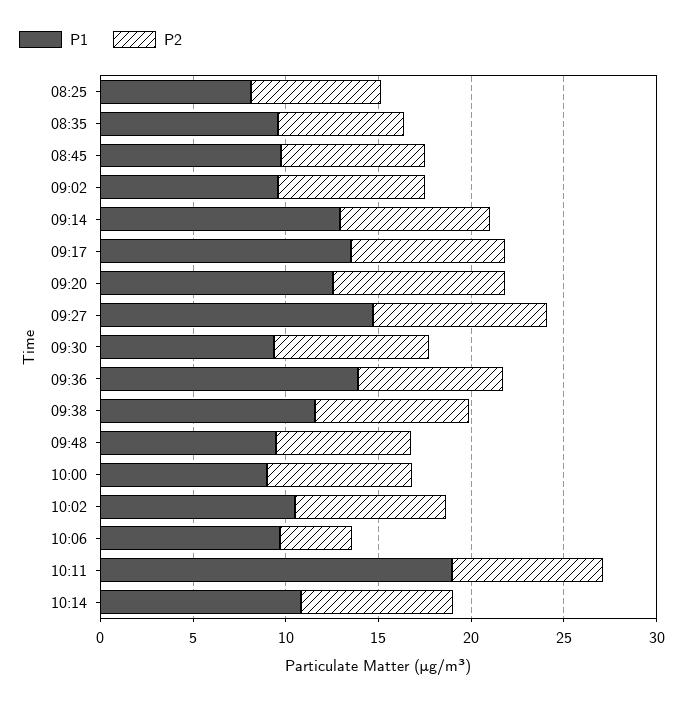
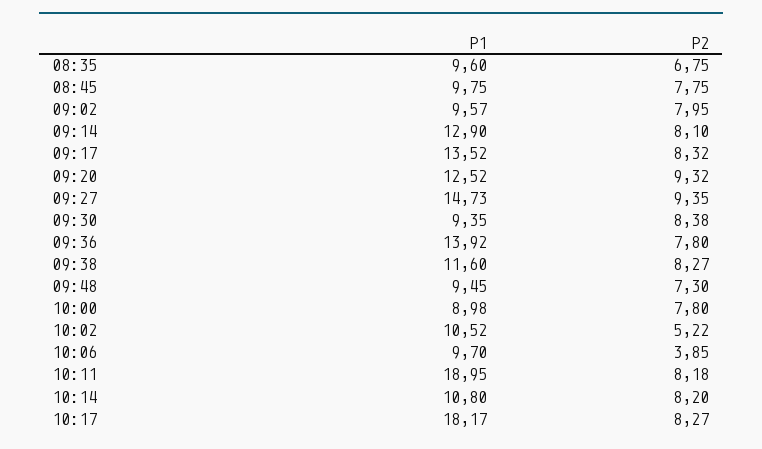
P1, 08:25: 8 -> none
P2, 08:25: 7 -> none
P2, 10:02: 8 -> 5.22
P1, 10:17: none -> 18.17
P2, 10:17: none -> 8.27

